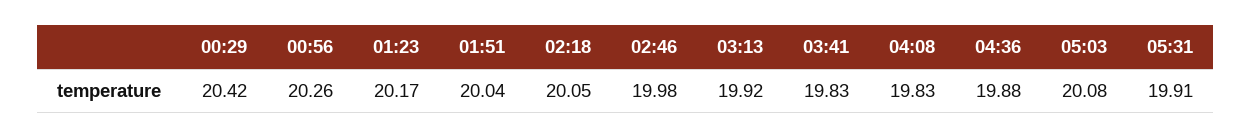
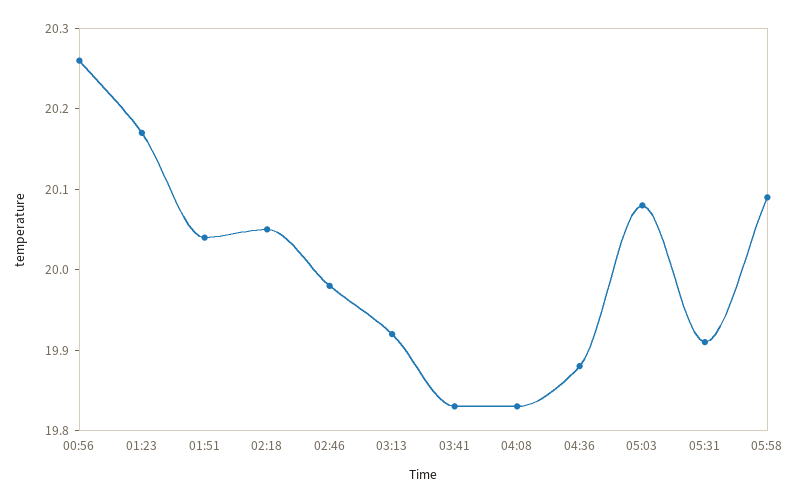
00:29: 20.42 -> none
05:58: none -> 20.09

